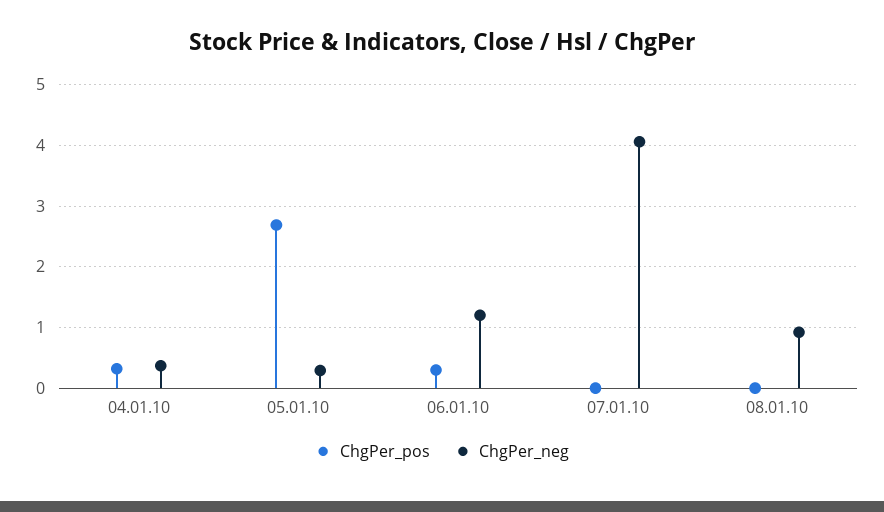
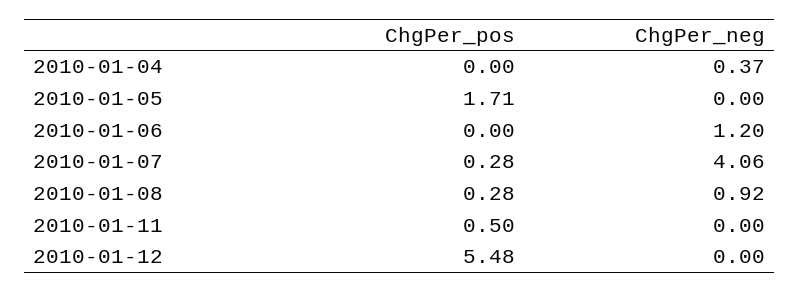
ChgPer_pos, 04.01.10: 0.3 -> 0
ChgPer_pos, 05.01.10: 2.7 -> 1.71
ChgPer_neg, 05.01.10: 0.3 -> 0
ChgPer_pos, 06.01.10: 0.3 -> 0
ChgPer_pos, 07.01.10: 0 -> 0.28
ChgPer_pos, 08.01.10: 0 -> 0.28
ChgPer_pos, 2010-01-11: none -> 0.5
ChgPer_neg, 2010-01-11: none -> 0
ChgPer_pos, 2010-01-12: none -> 5.48
ChgPer_neg, 2010-01-12: none -> 0

